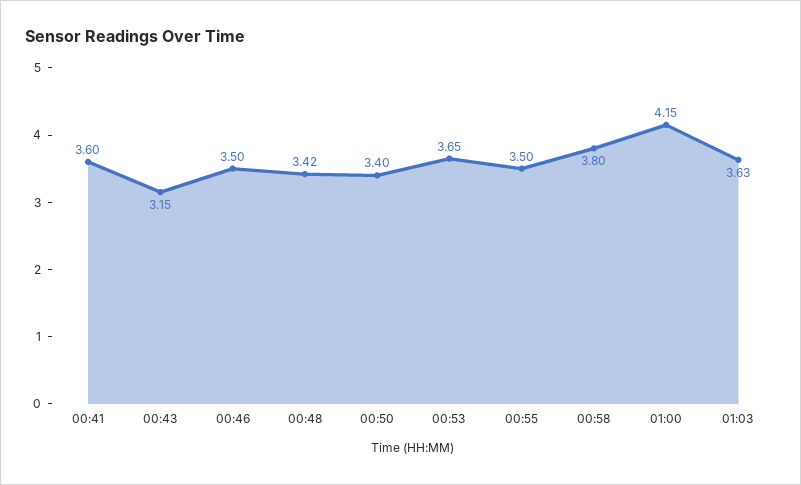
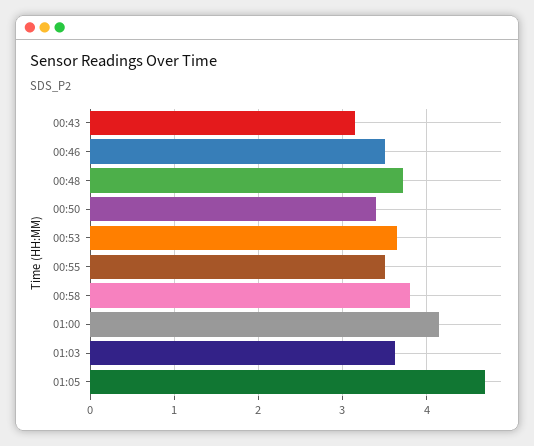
00:41: 3.6 -> none
00:48: 3.42 -> 3.7
01:05: none -> 4.7

